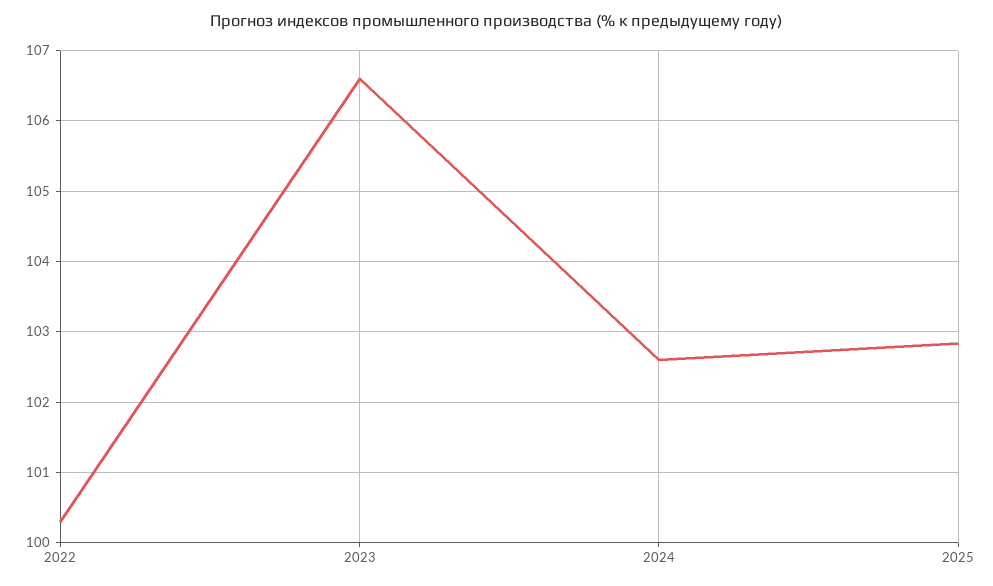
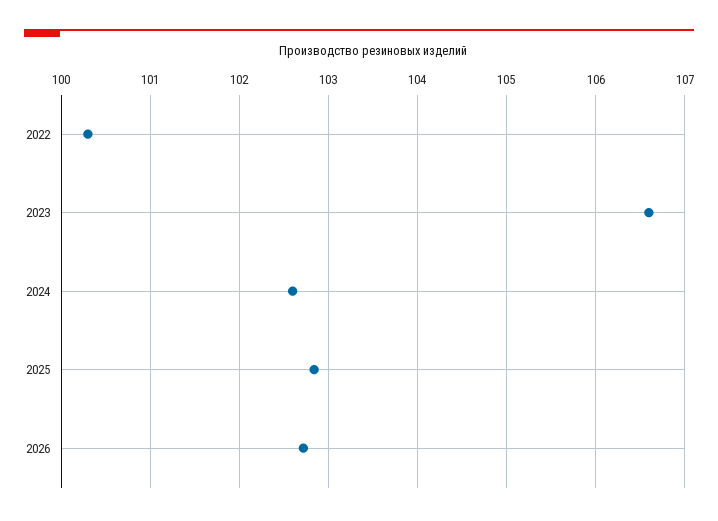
2026: none -> 102.7

